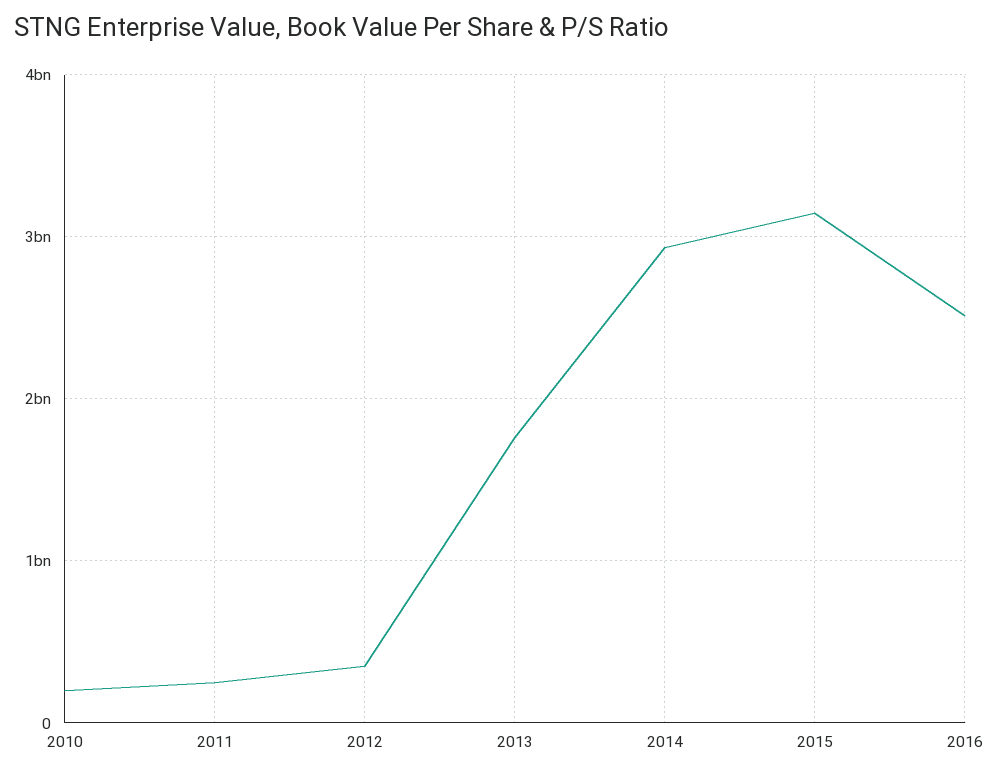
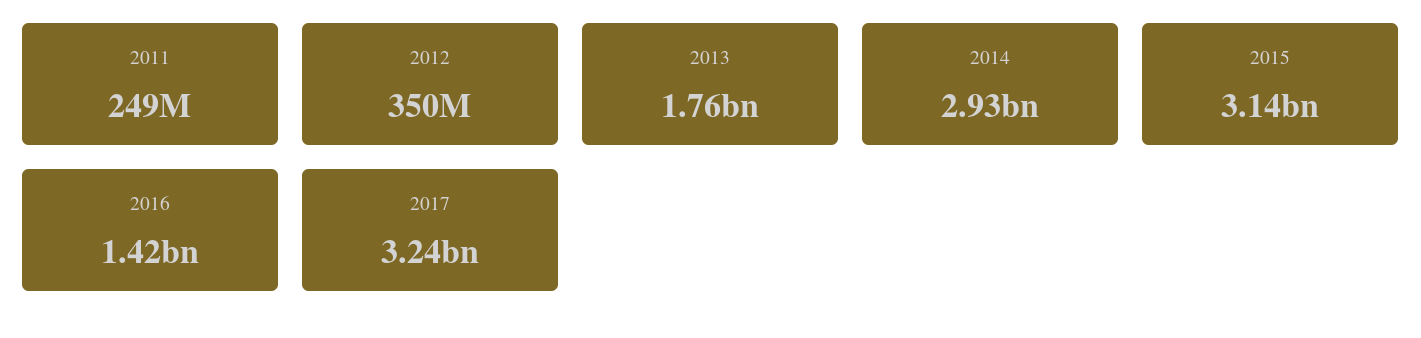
2010: 200000000 -> none
2016: 2500000000 -> 1420000000
2017: none -> 3240000000

